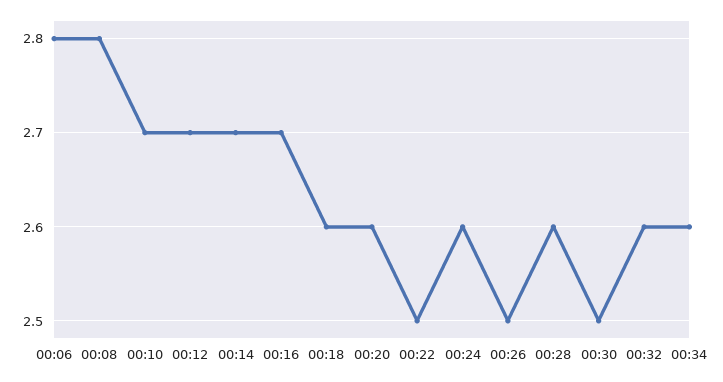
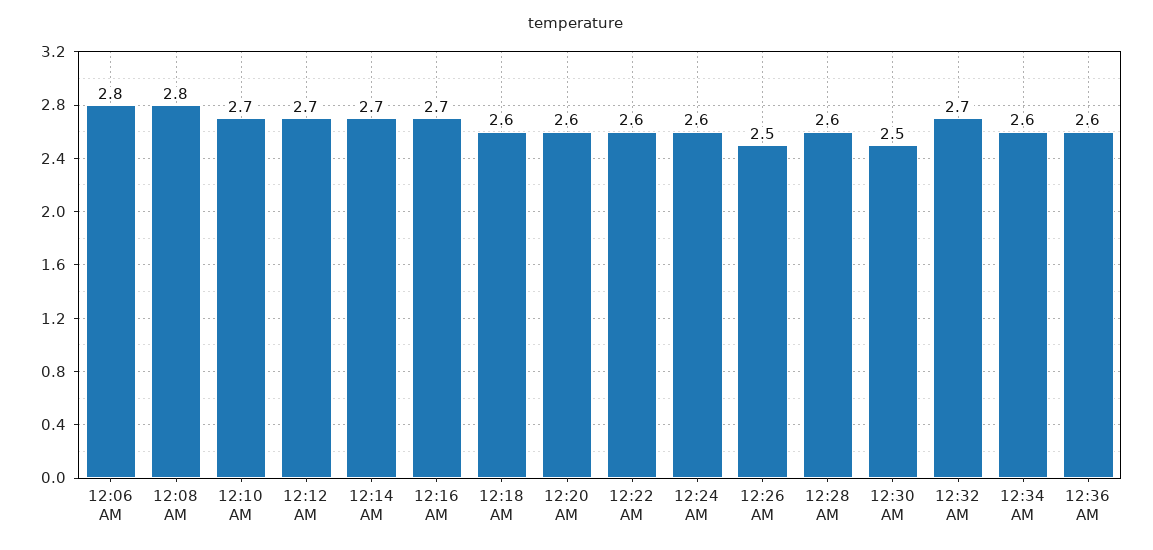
00:22: 2.5 -> 2.6
00:32: 2.6 -> 2.7
12:36 AM: none -> 2.6

